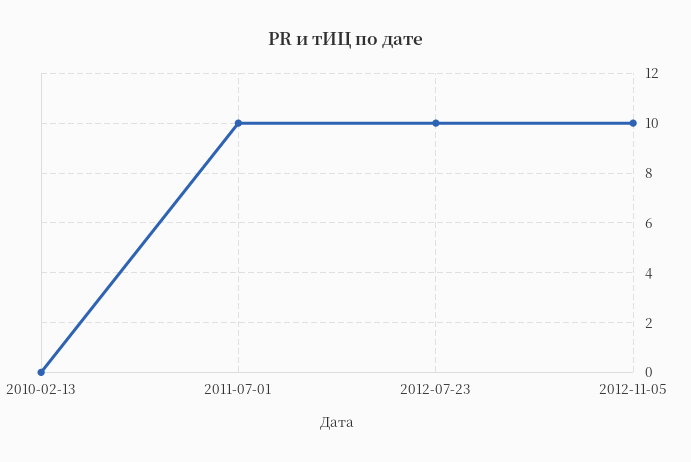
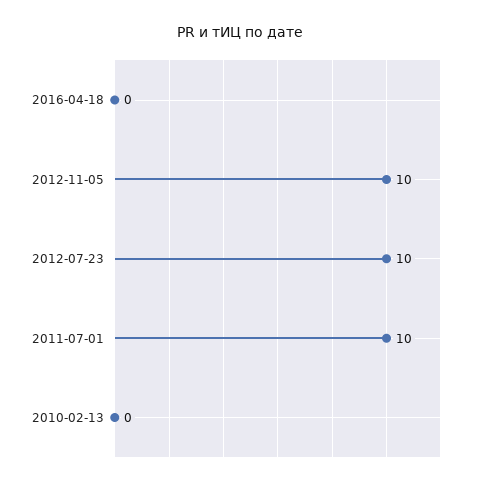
2016-04-18: none -> 0

